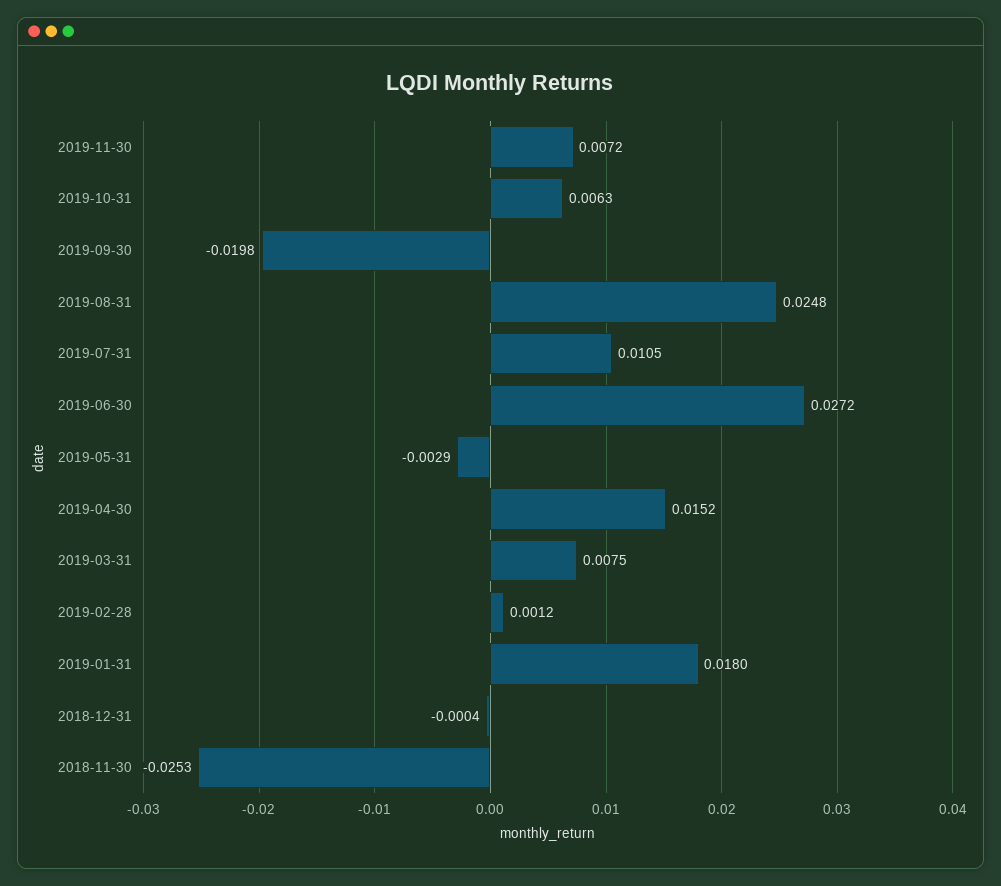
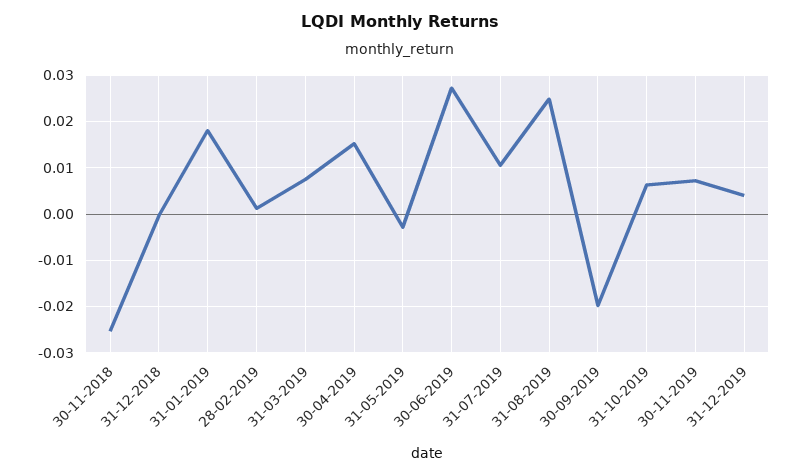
31-12-2019: none -> 0.004

